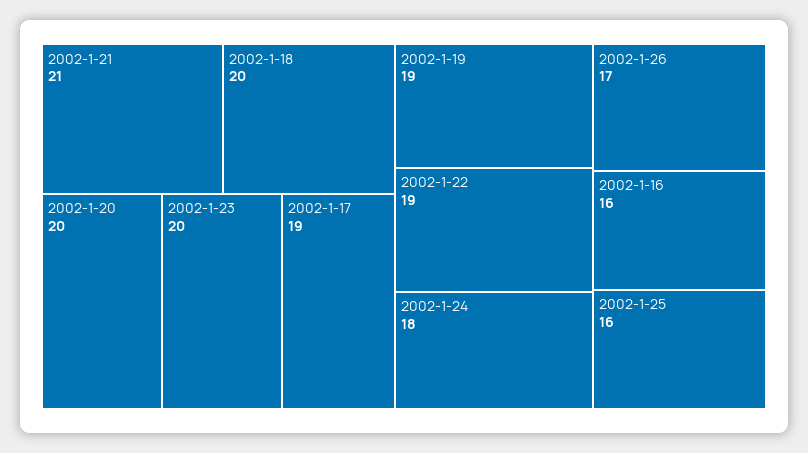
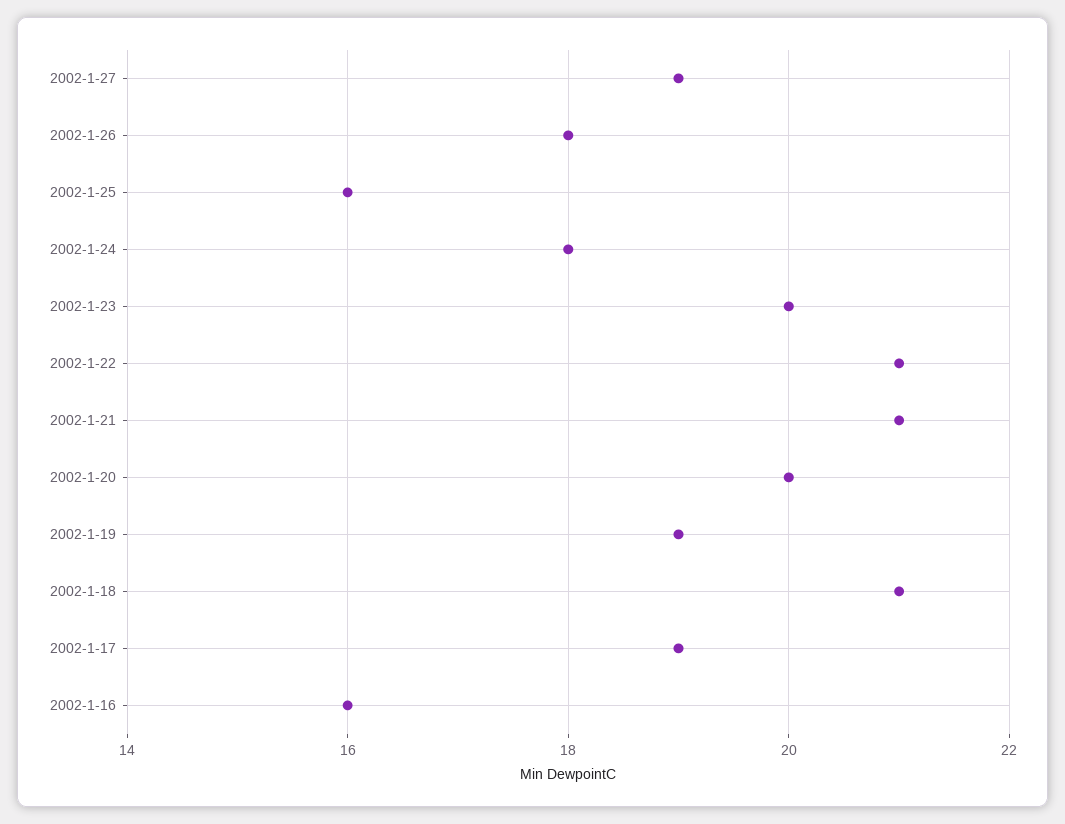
2002-1-18: 20 -> 21
2002-1-22: 19 -> 21
2002-1-26: 17 -> 18
2002-1-27: none -> 19

